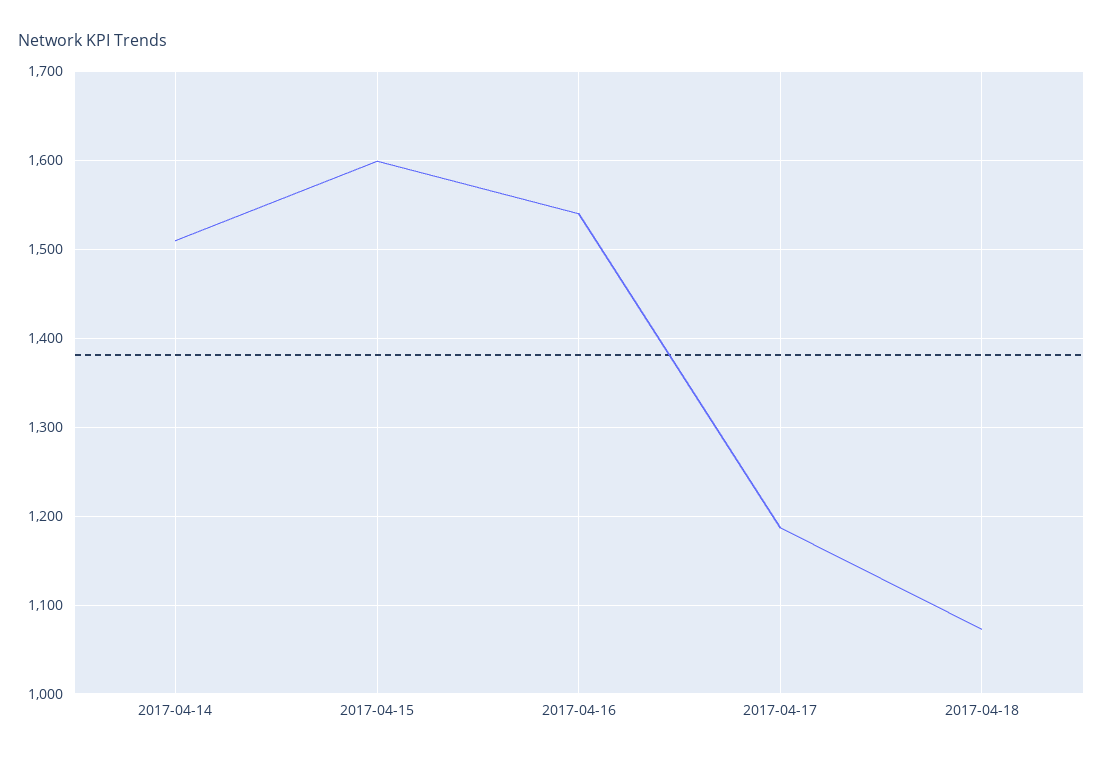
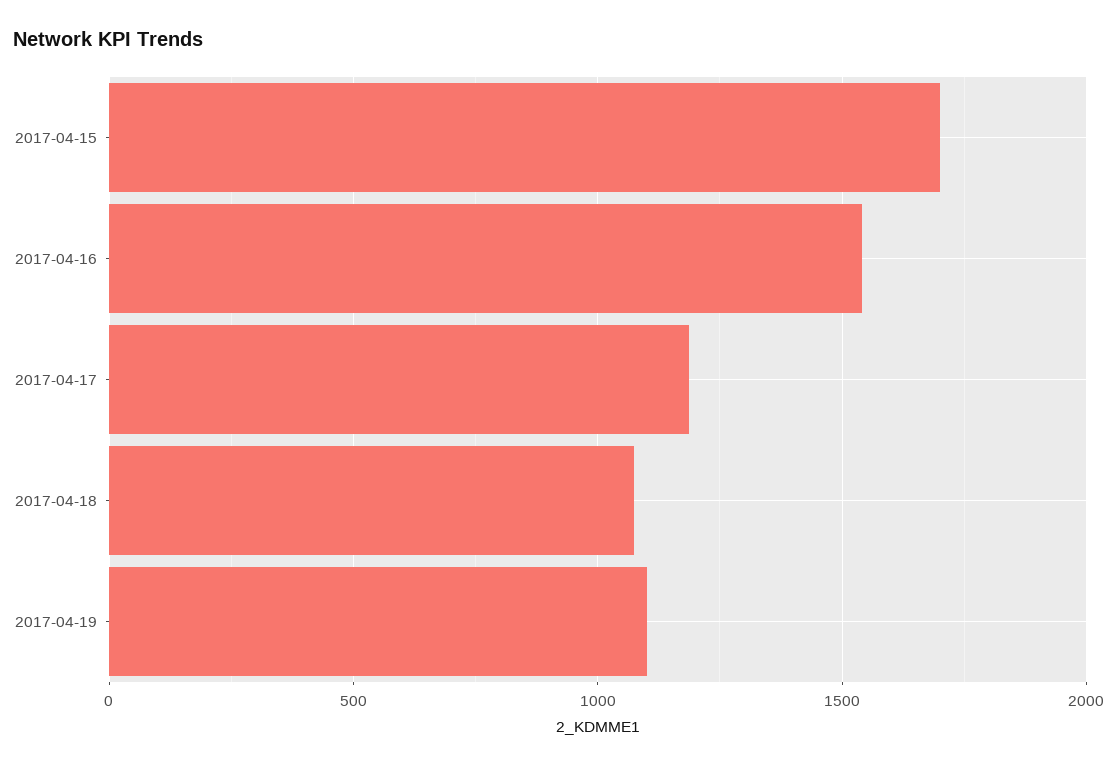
2017-04-14: 1510 -> none
2017-04-15: 1600 -> 1700
2017-04-19: none -> 1100

